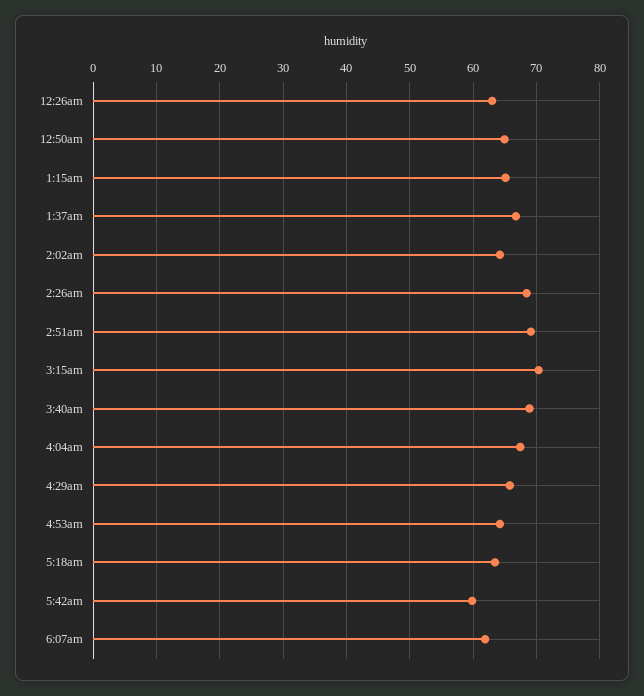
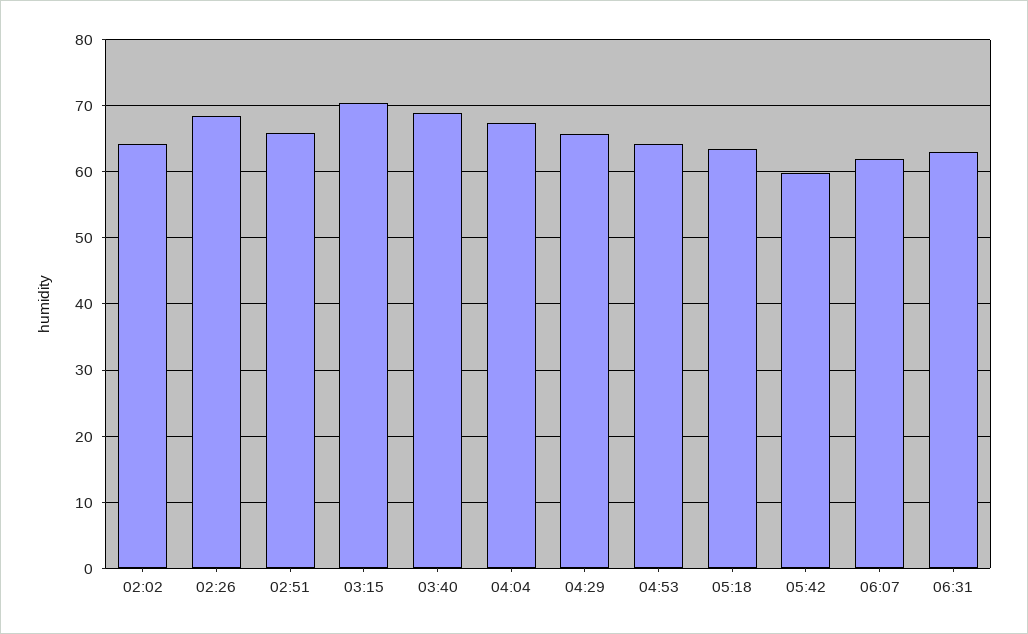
12:26am: 63 -> none
12:50am: 65 -> none
1:15am: 65 -> none
1:37am: 67 -> none
2:51am: 69 -> 66
06:31: none -> 63

